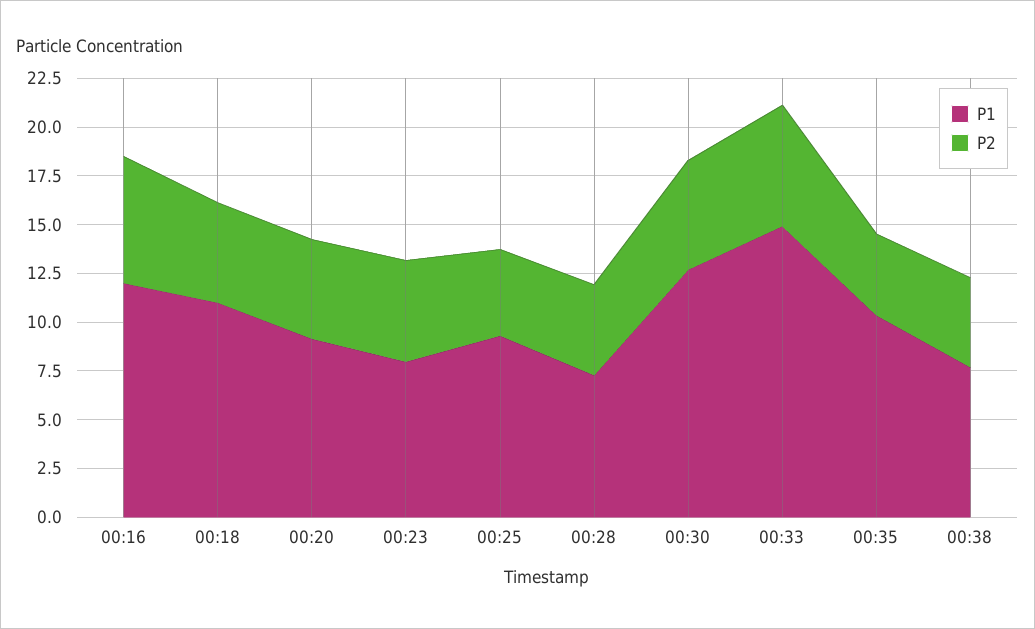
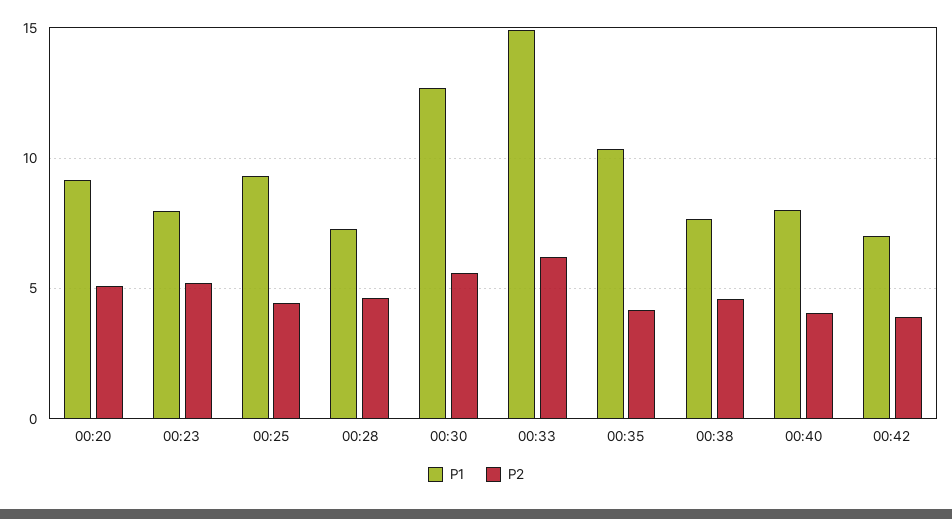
P1, 00:16: 12 -> none
P2, 00:16: 6.5 -> none
P1, 00:18: 11 -> none
P2, 00:18: 5 -> none
P1, 00:40: none -> 8
P2, 00:40: none -> 4
P1, 00:42: none -> 7
P2, 00:42: none -> 4

